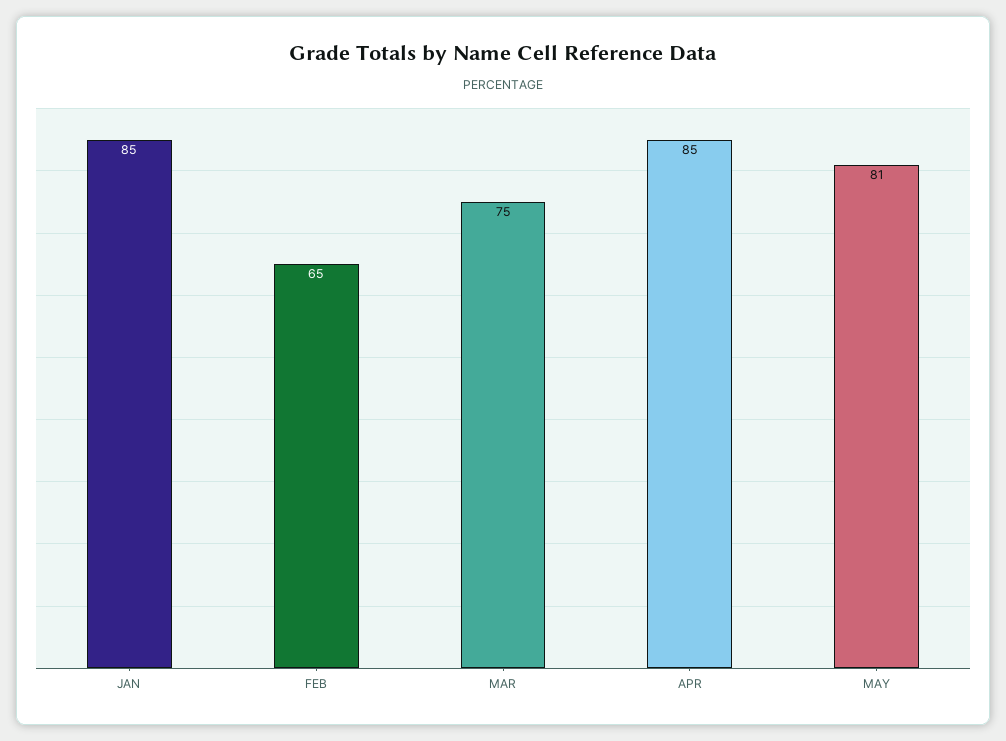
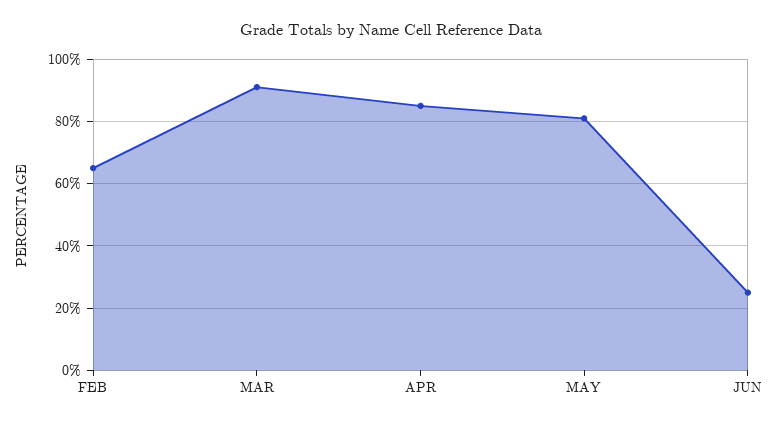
JAN: 85 -> none
MAR: 75 -> 90
JUN: none -> 25

